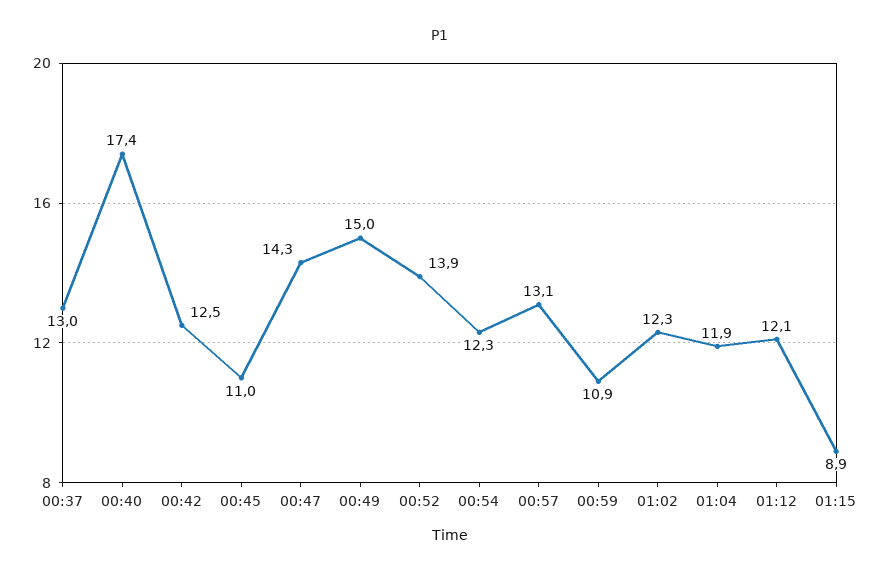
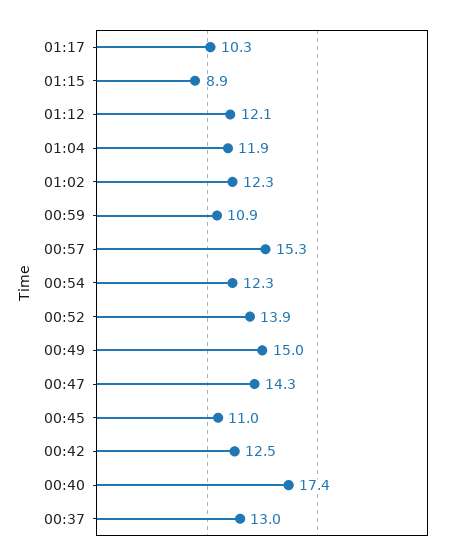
00:57: 13.1 -> 15.3
01:17: none -> 10.3

